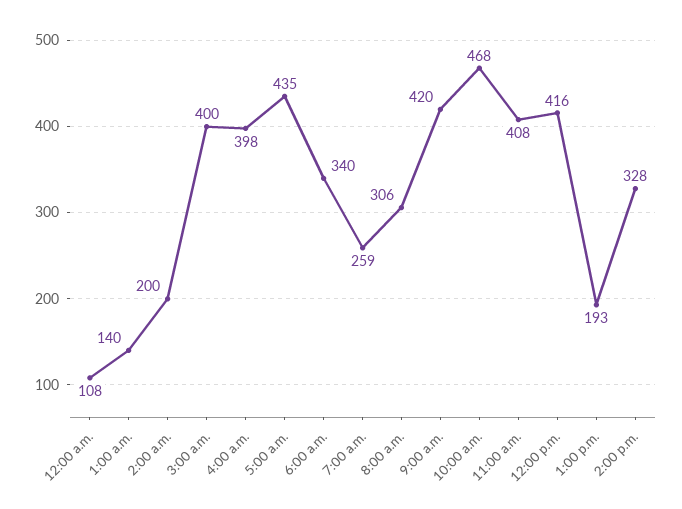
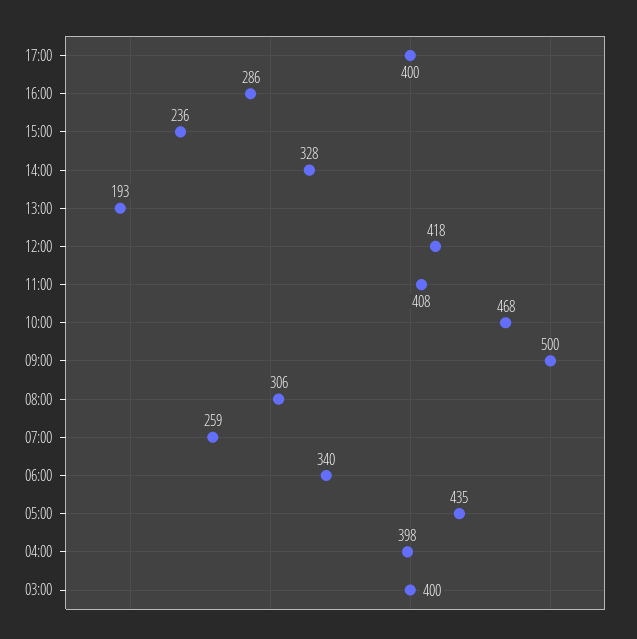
12:00 a.m.: 108 -> none
1:00 a.m.: 140 -> none
2:00 a.m.: 200 -> none
9:00 a.m.: 420 -> 500
12:00 p.m.: 416 -> 418
17:00: none -> 400
16:00: none -> 286
15:00: none -> 236

